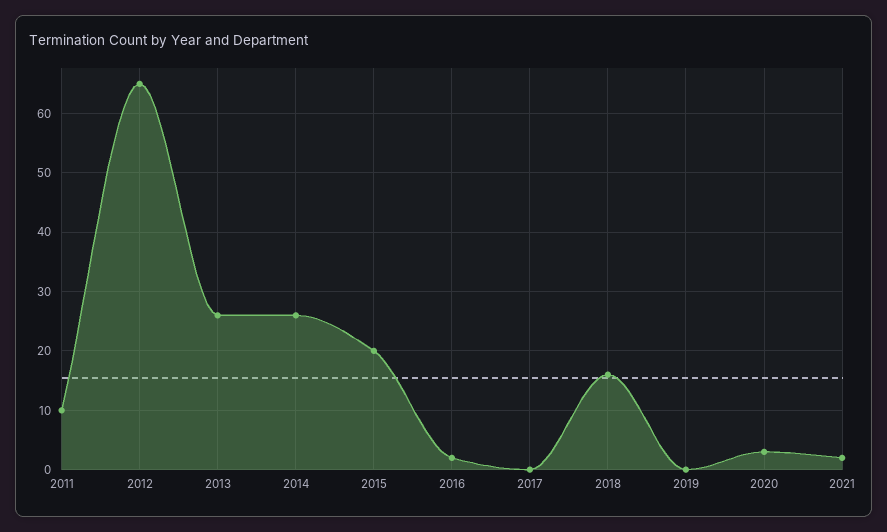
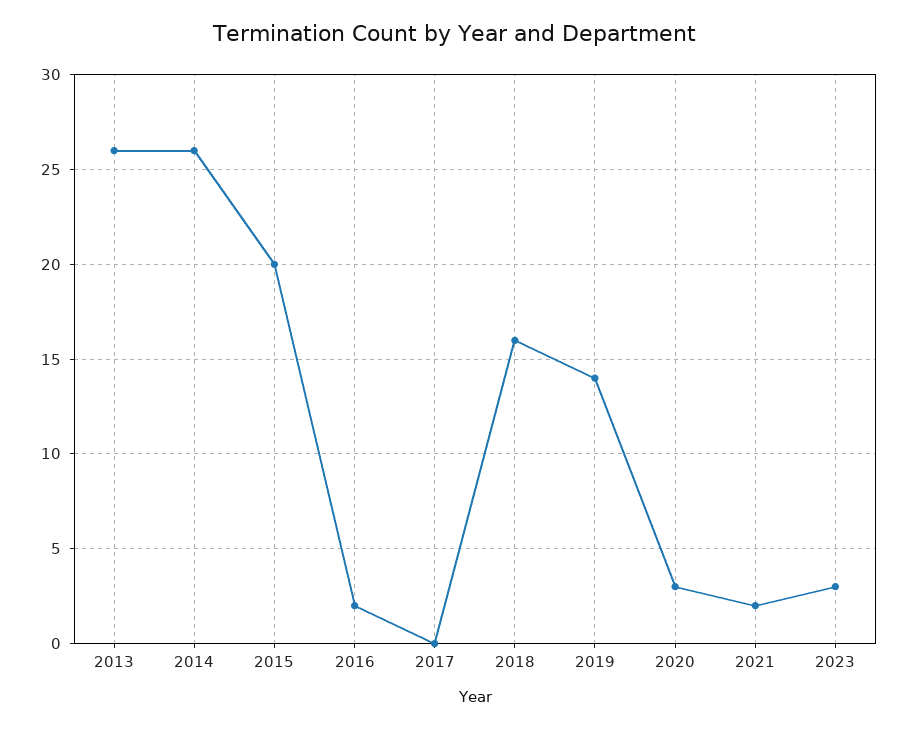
2011: 10 -> none
2012: 65 -> none
2019: 0 -> 14
2023: none -> 3

